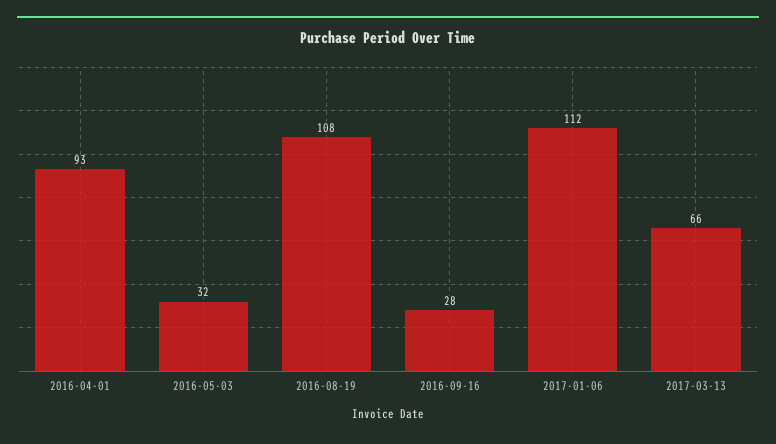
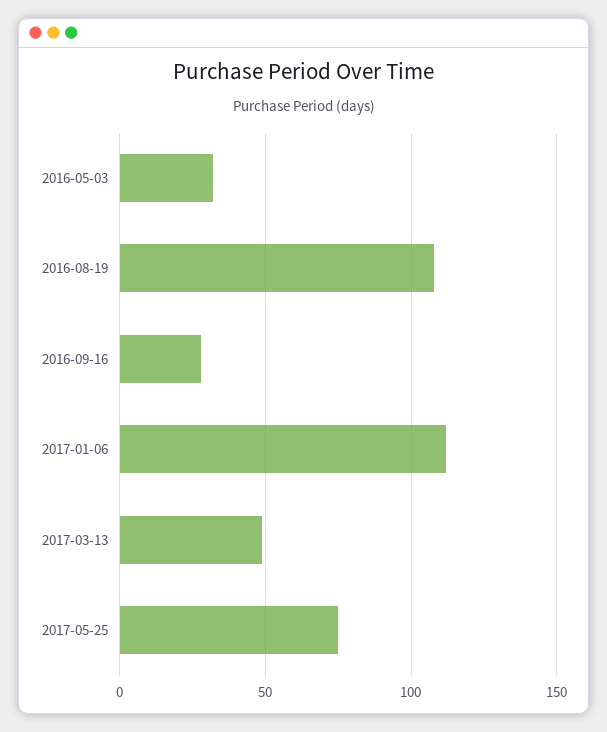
2016-04-01: 93 -> none
2017-03-13: 66 -> 50
2017-05-25: none -> 75

